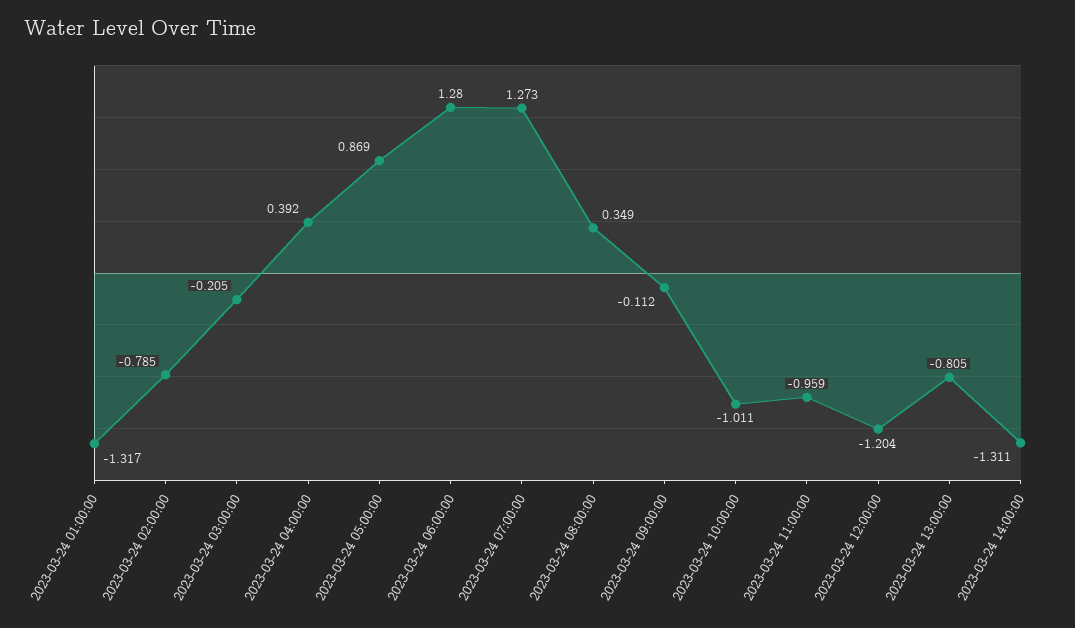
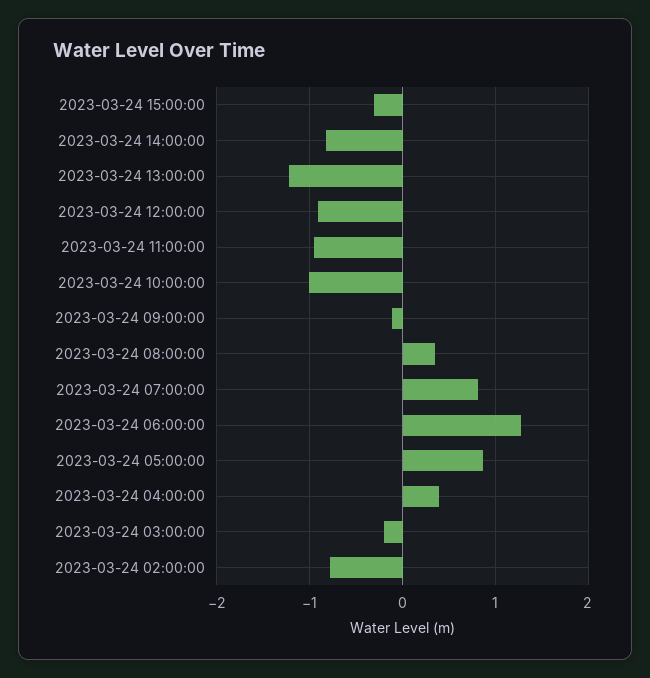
2023-03-24 01:00:00: -1.317 -> none
2023-03-24 07:00:00: 1.273 -> 0.8
2023-03-24 12:00:00: -1.204 -> -0.9
2023-03-24 13:00:00: -0.805 -> -1.2
2023-03-24 14:00:00: -1.311 -> -0.8
2023-03-24 15:00:00: none -> -0.3

